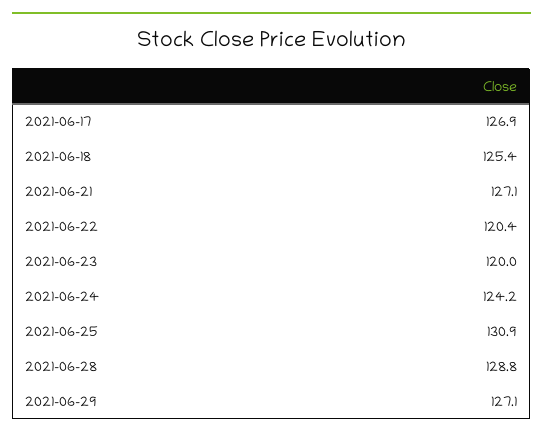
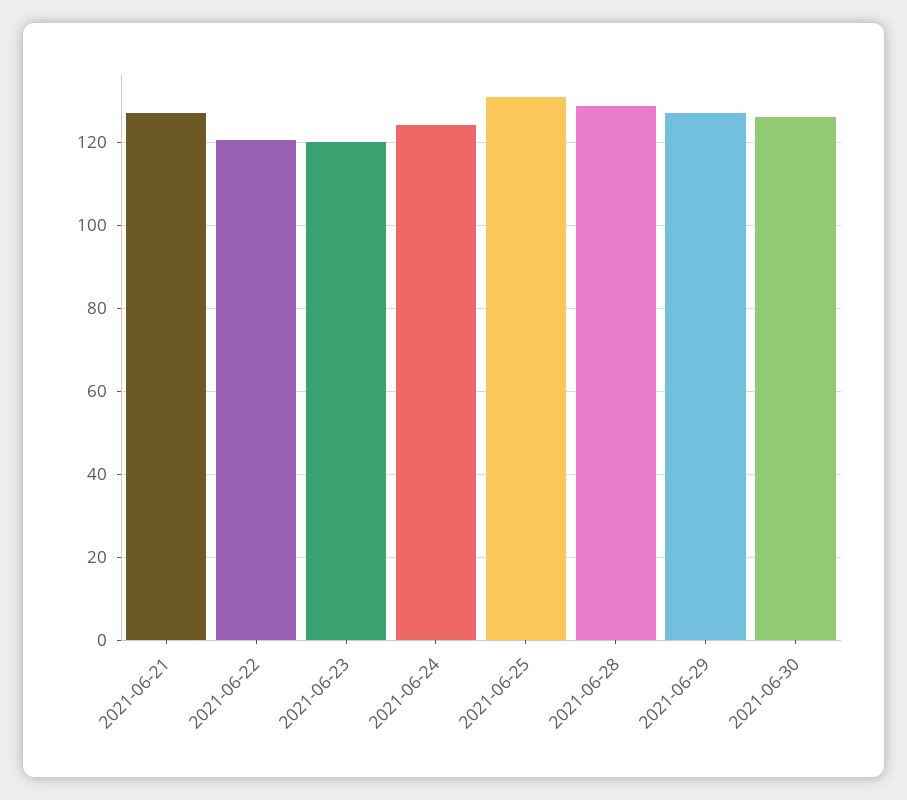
2021-06-17: 126.9 -> none
2021-06-18: 125.4 -> none
2021-06-30: none -> 126

